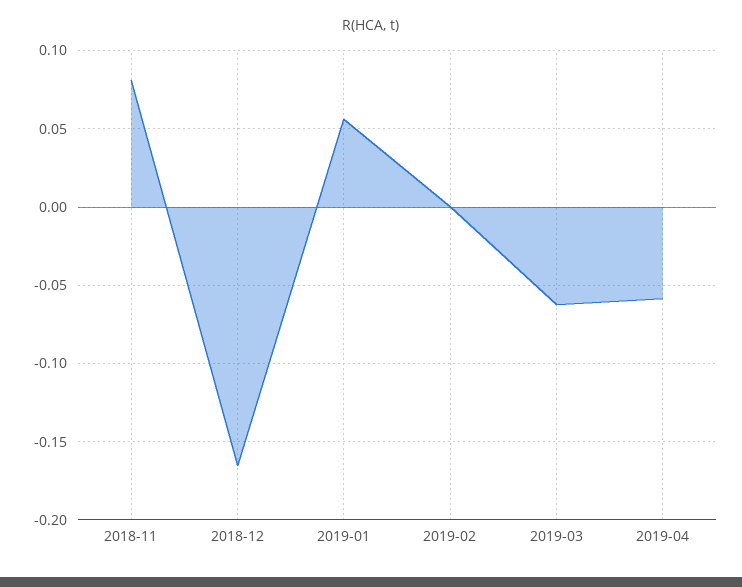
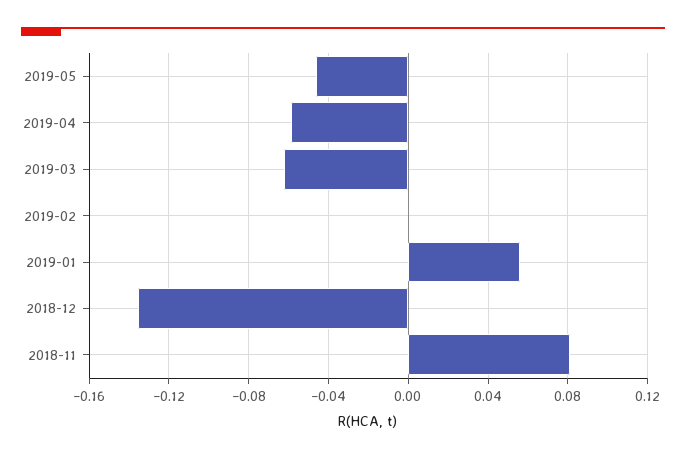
2018-12: -0.165 -> -0.135
2019-05: none -> -0.045

